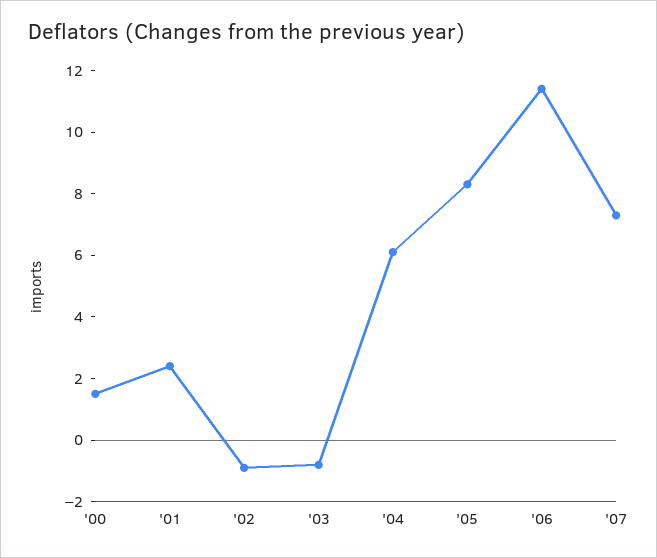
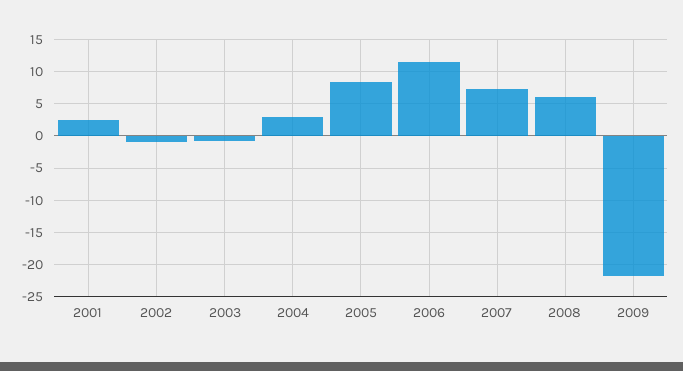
'00: 1.5 -> none
'04: 6 -> 3
2008: none -> 6
2009: none -> -22

